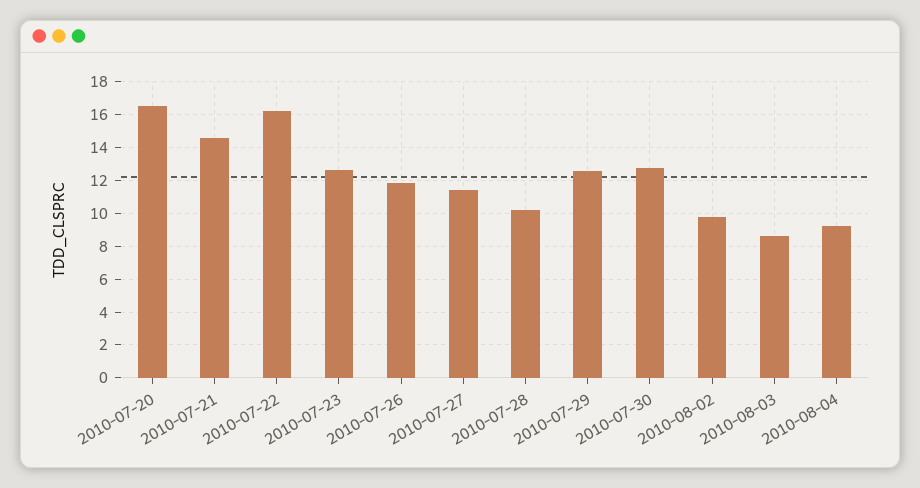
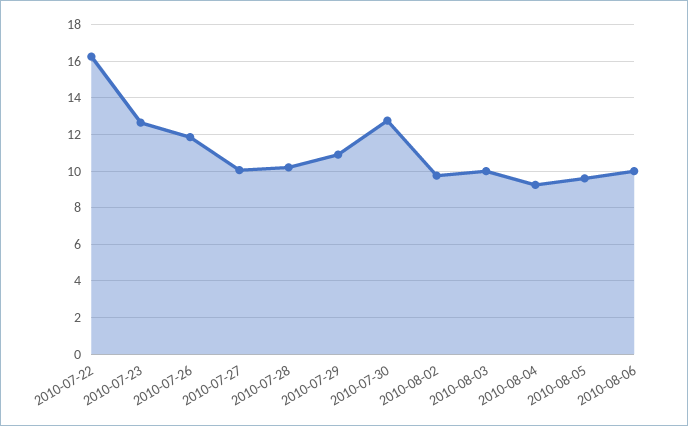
2010-07-20: 16.5 -> none
2010-07-21: 14.5 -> none
2010-07-27: 11.5 -> 10
2010-07-29: 12.5 -> 11
2010-08-03: 8.5 -> 10
2010-08-05: none -> 9.5
2010-08-06: none -> 10

